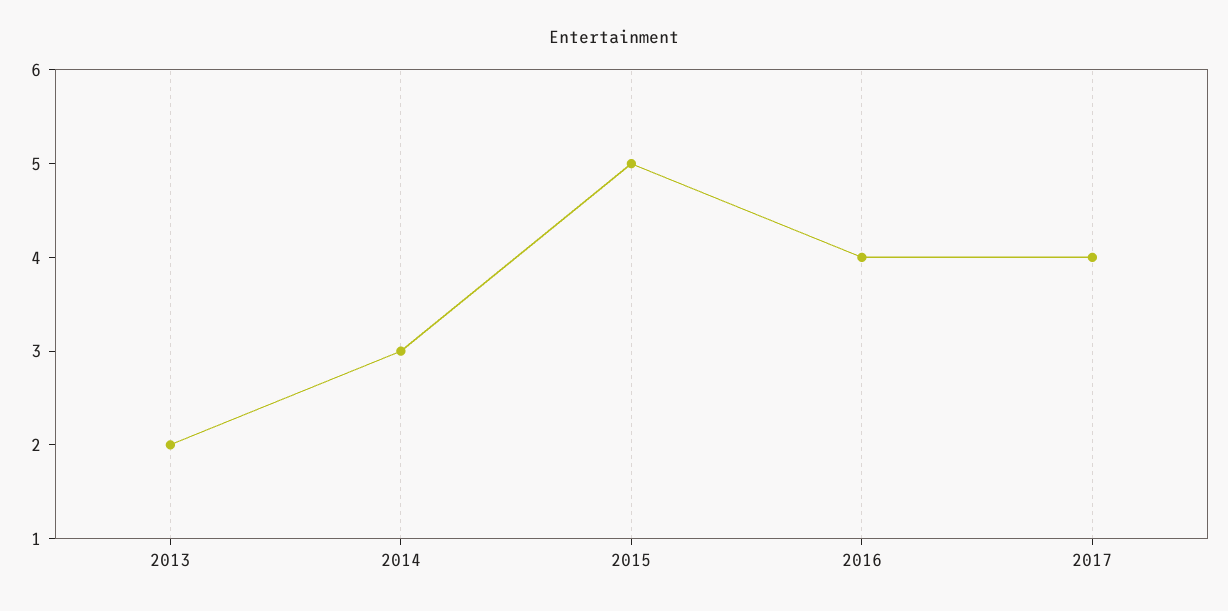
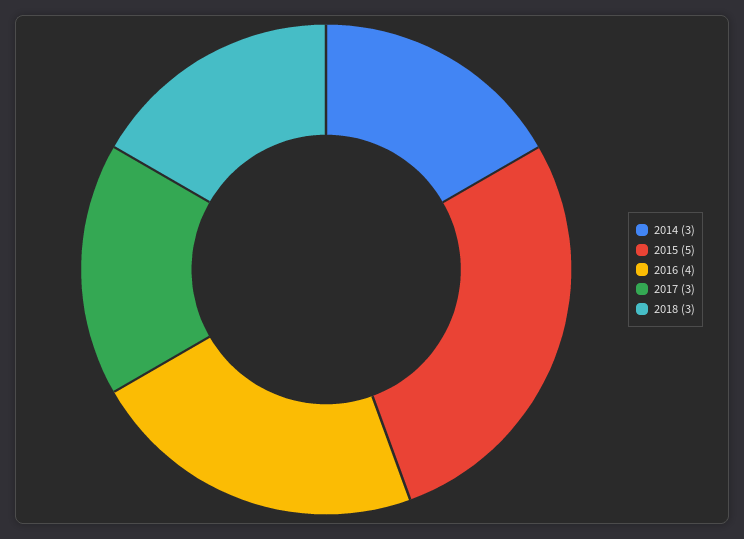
2013: 2 -> none
2017: 4 -> 3
2018: none -> 3

